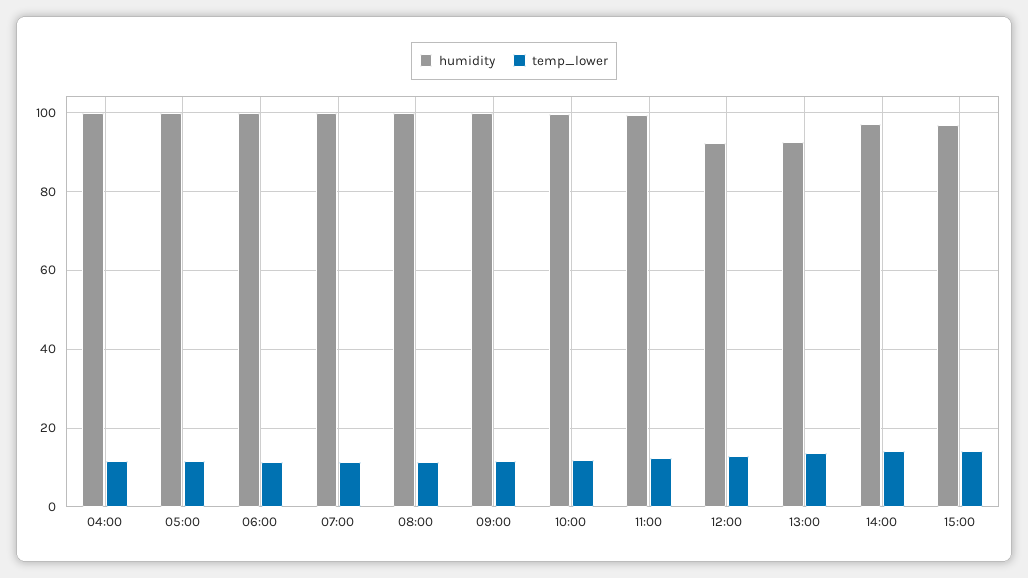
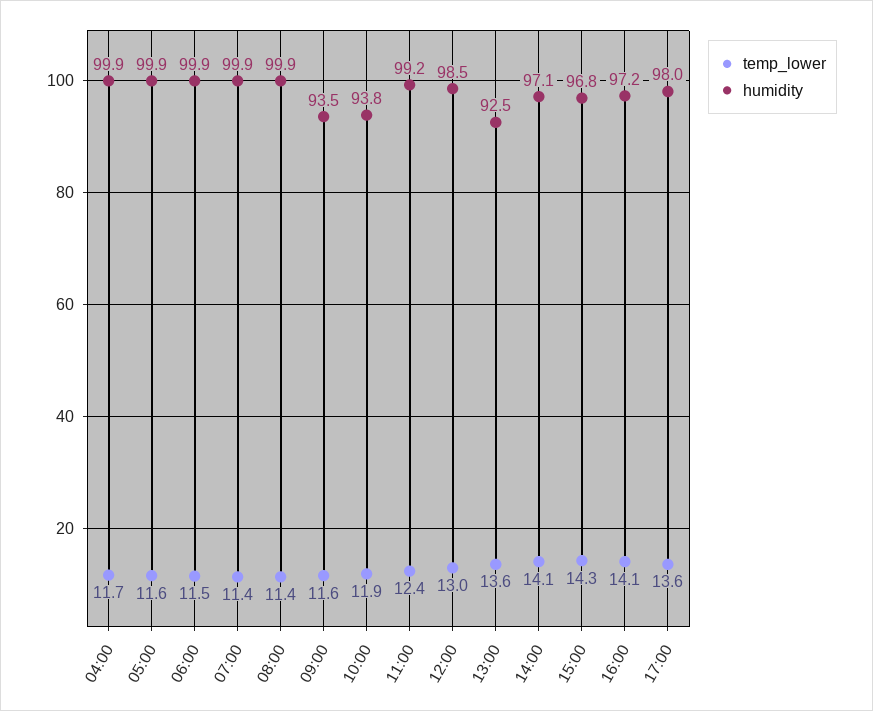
humidity, 09:00: 100 -> 93.5
humidity, 10:00: 100 -> 93.8
humidity, 12:00: 92 -> 98.5
temp_lower, 16:00: none -> 14.1
humidity, 16:00: none -> 97.2
temp_lower, 17:00: none -> 13.6
humidity, 17:00: none -> 98

